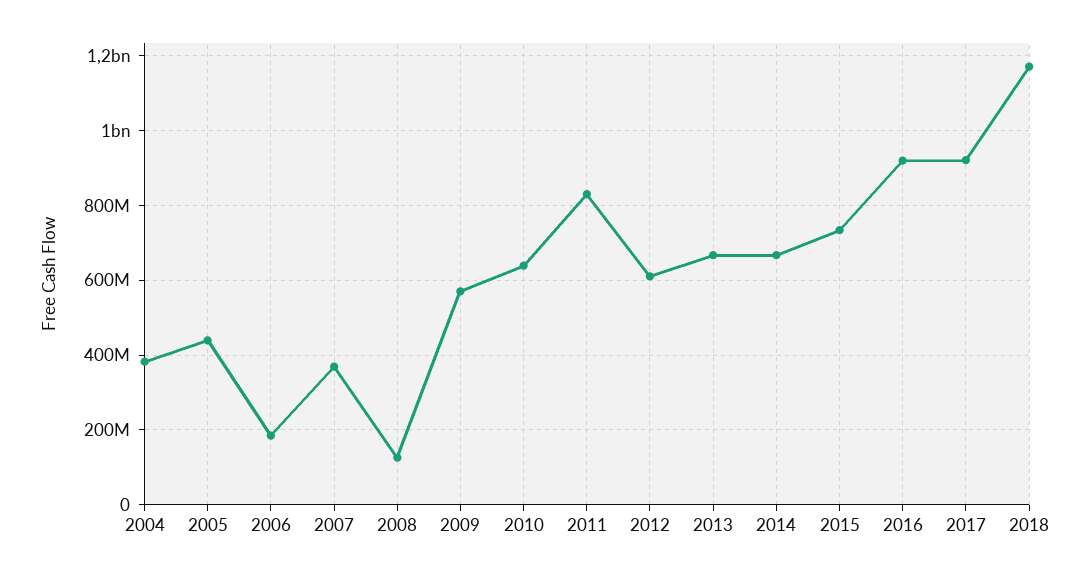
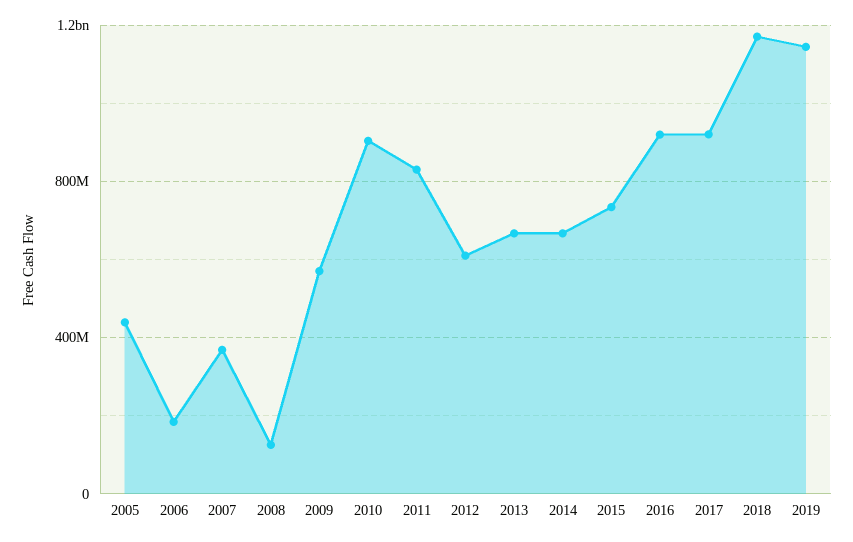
2004: 380000000 -> none
2010: 640000000 -> 900000000
2019: none -> 1150000000

